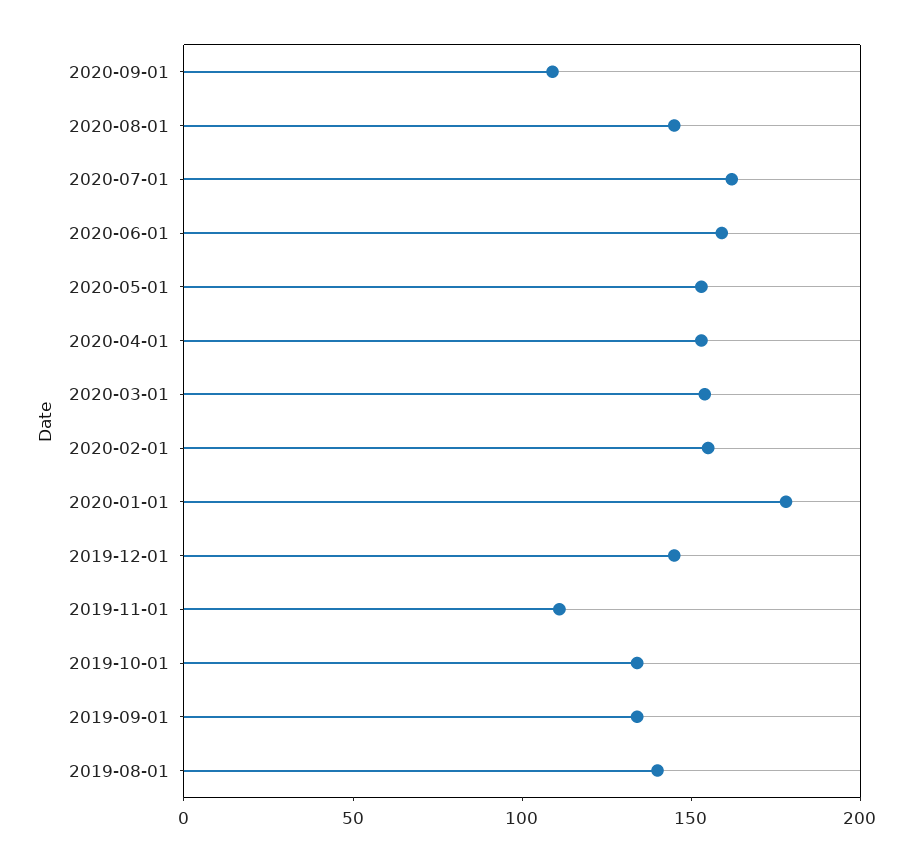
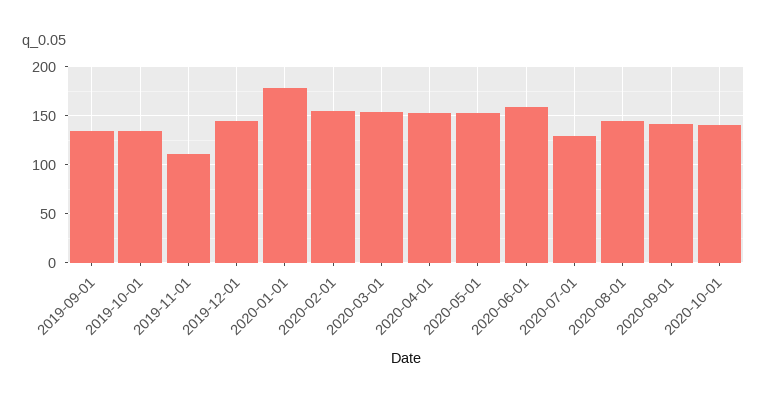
2020-09-01: 110 -> 140
2020-07-01: 160 -> 130
2019-08-01: 140 -> none
2020-10-01: none -> 140

